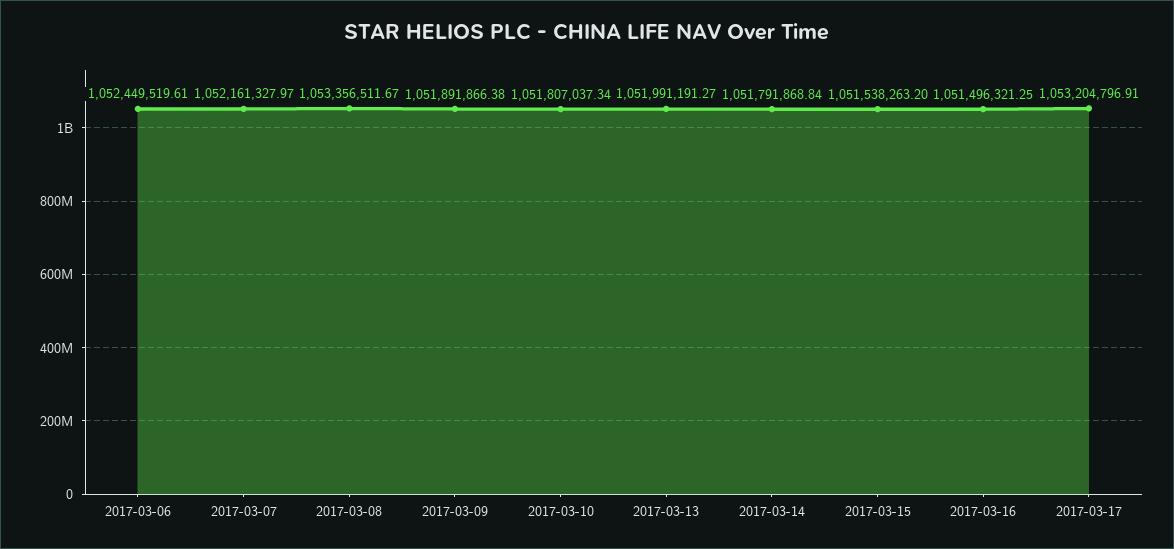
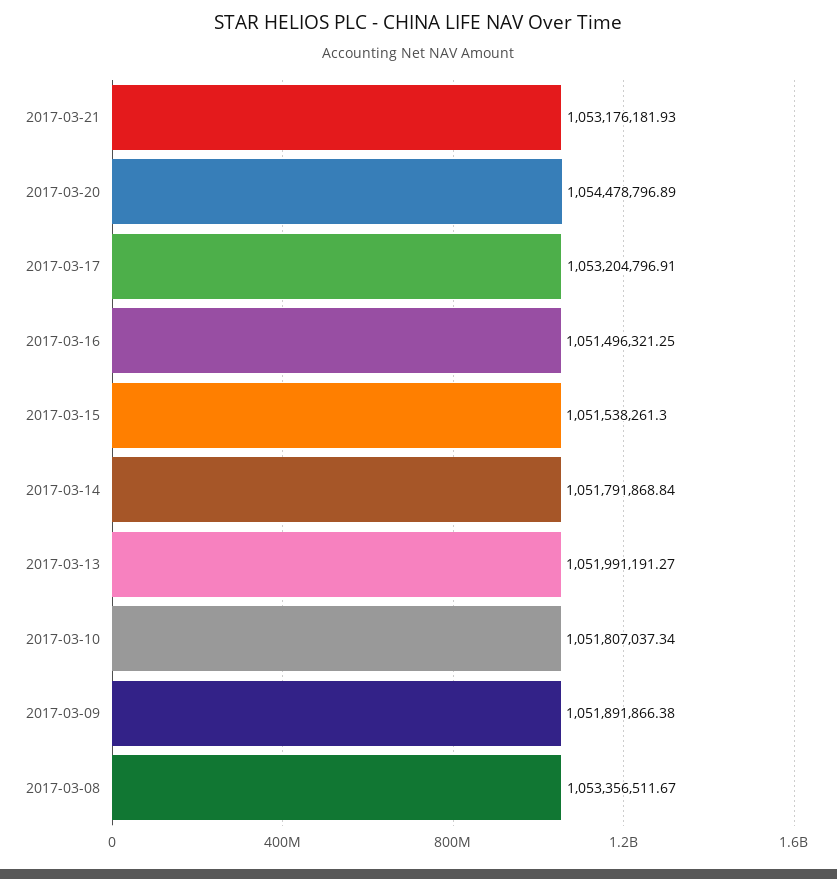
2017-03-06: 1052449519.61 -> none
2017-03-07: 1052161327.97 -> none
2017-03-15: 1051538263.2 -> 1051538261.3
2017-03-21: none -> 1053176181.93
2017-03-20: none -> 1054478796.89

